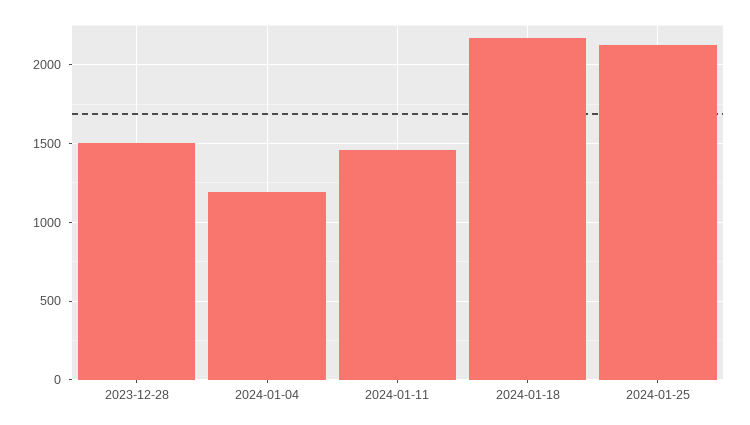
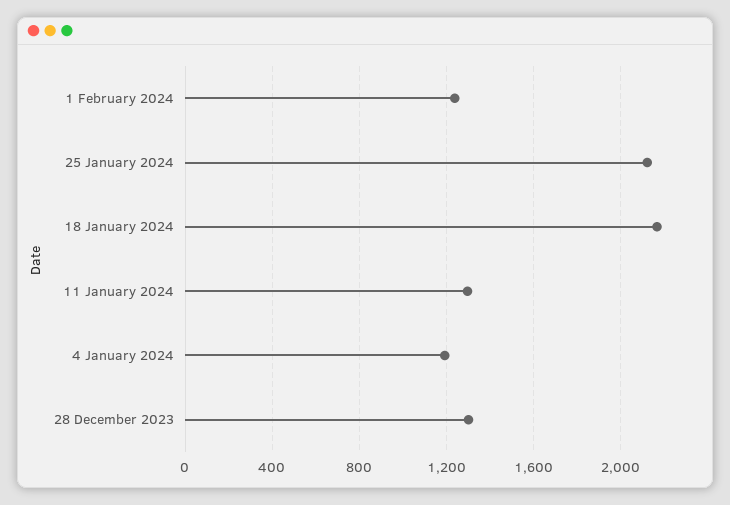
2023-12-28: 1500 -> 1300
2024-01-11: 1450 -> 1300
1 February 2024: none -> 1250

